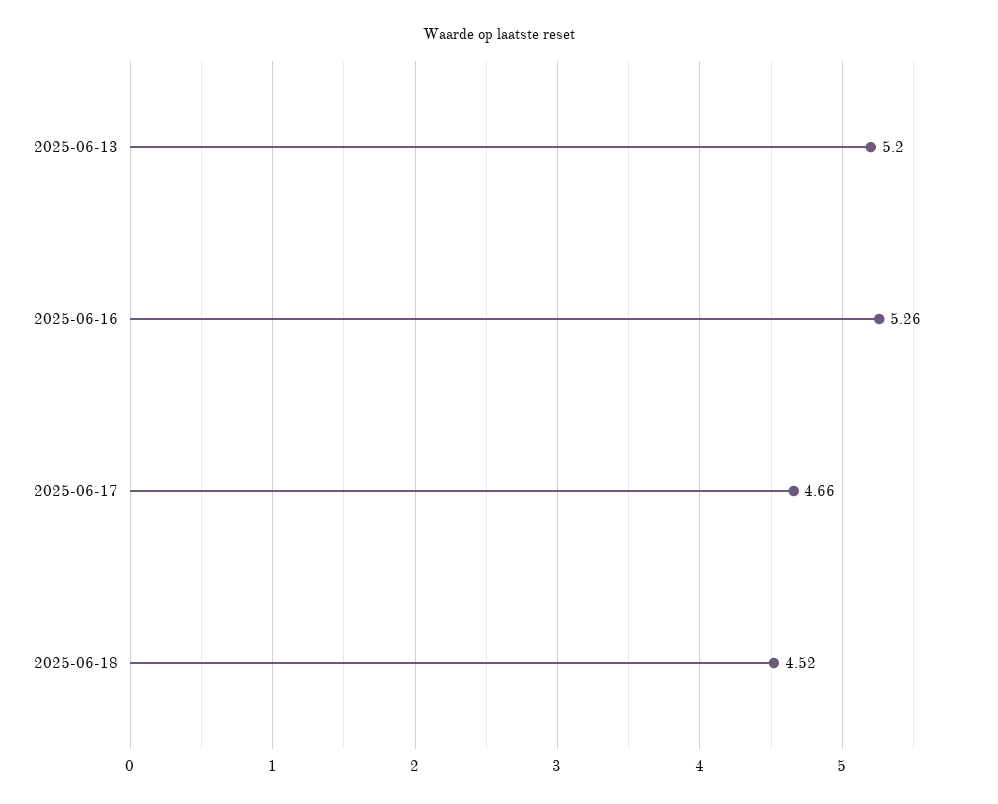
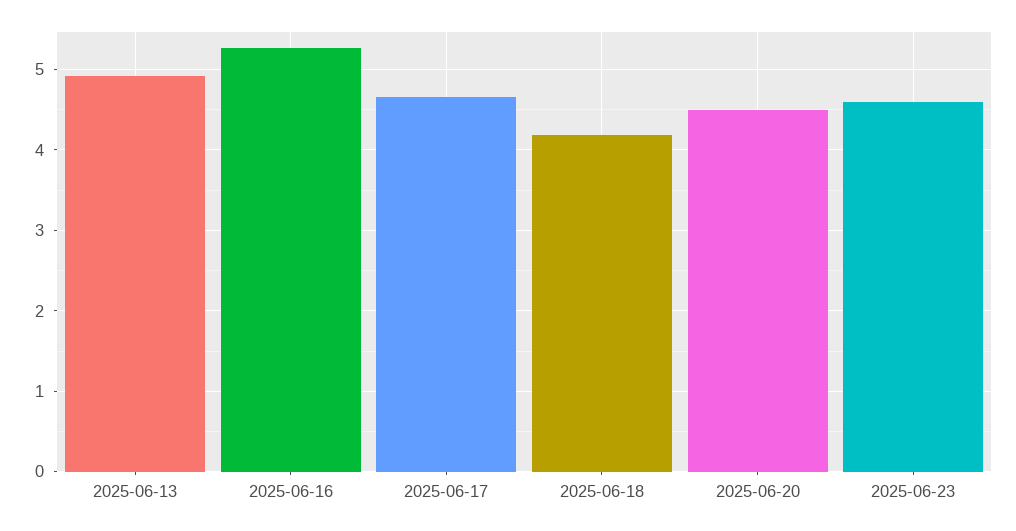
2025-06-13: 5.2 -> 4.9
2025-06-18: 4.52 -> 4.2
2025-06-20: none -> 4.5
2025-06-23: none -> 4.6

